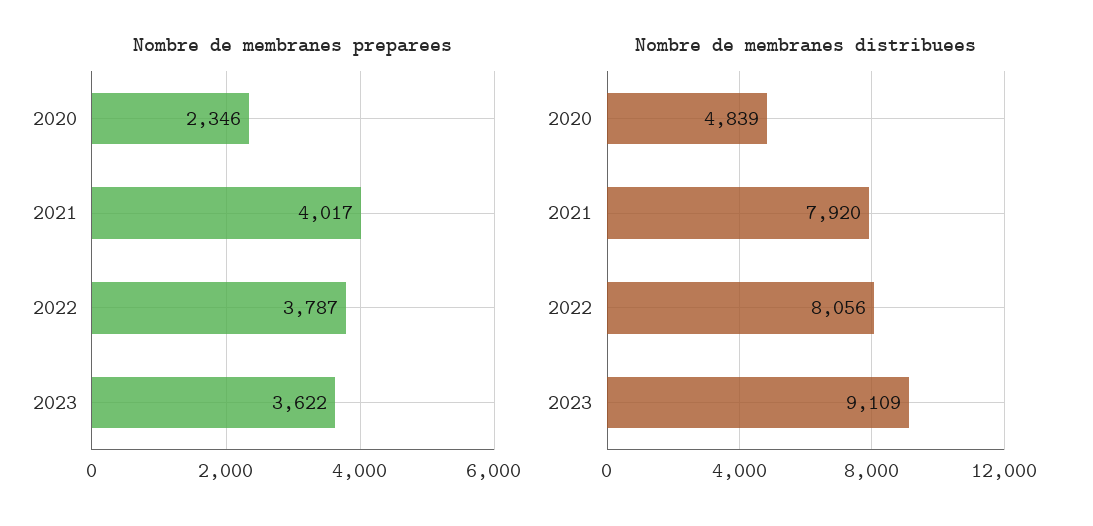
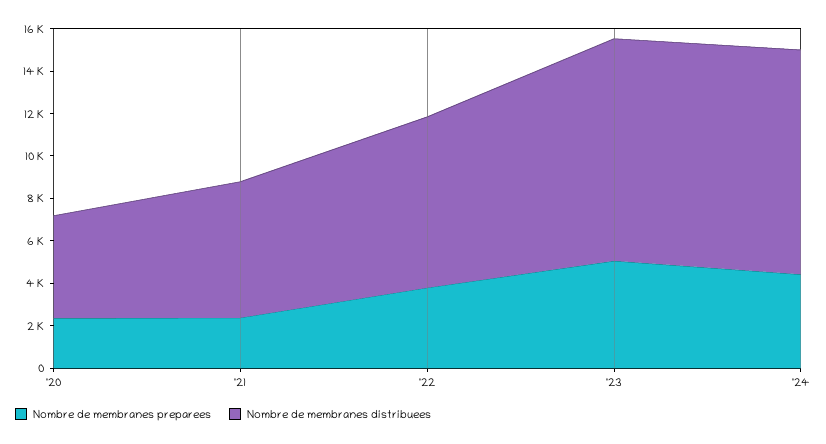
Nombre de membranes preparees, 2021: 4017 -> 2500
Nombre de membranes preparees, 2023: 3622 -> 5000
Nombre de membranes distribuees, 2021: 7920 -> 6500
Nombre de membranes distribuees, 2023: 9109 -> 10500
Nombre de membranes preparees, '24: none -> 4500
Nombre de membranes distribuees, '24: none -> 10500

